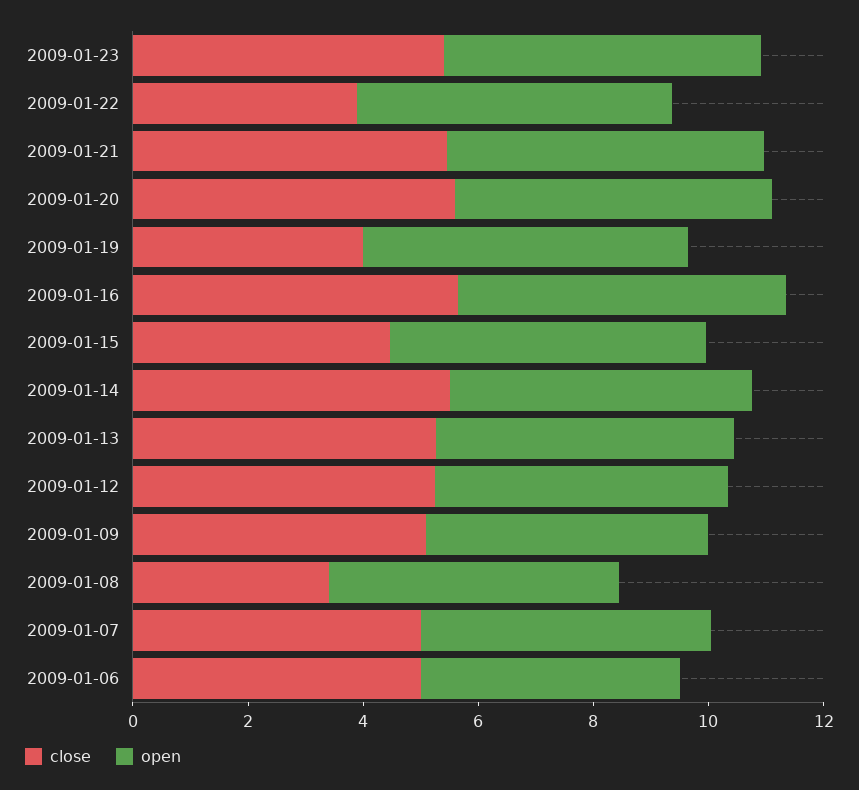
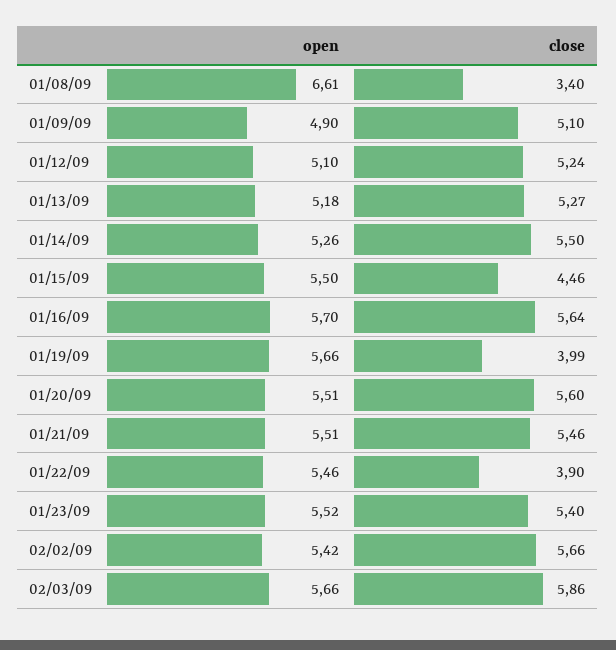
open, 2009-01-08: 5 -> 6.61
close, 2009-01-07: 5 -> none
open, 2009-01-07: 5 -> none
close, 2009-01-06: 5 -> none
open, 2009-01-06: 4.5 -> none
open, 02/02/09: none -> 5.42
close, 02/02/09: none -> 5.66
open, 02/03/09: none -> 5.66
close, 02/03/09: none -> 5.86

